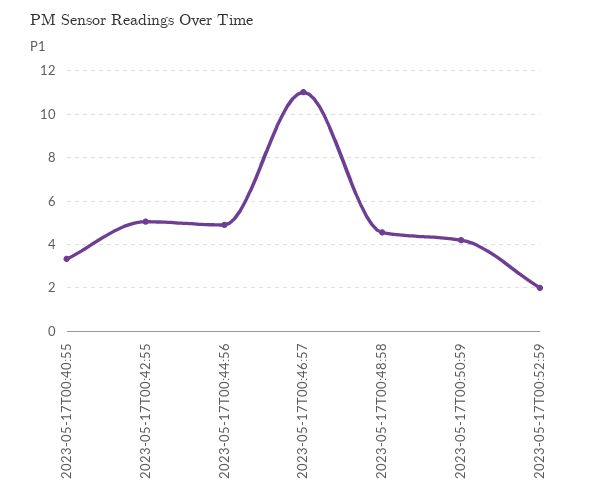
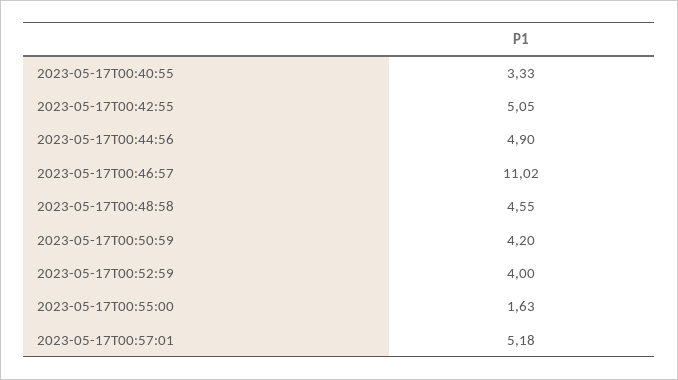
2023-05-17T00:52:59: 2 -> 4
2023-05-17T00:55:00: none -> 1.63
2023-05-17T00:57:01: none -> 5.18

